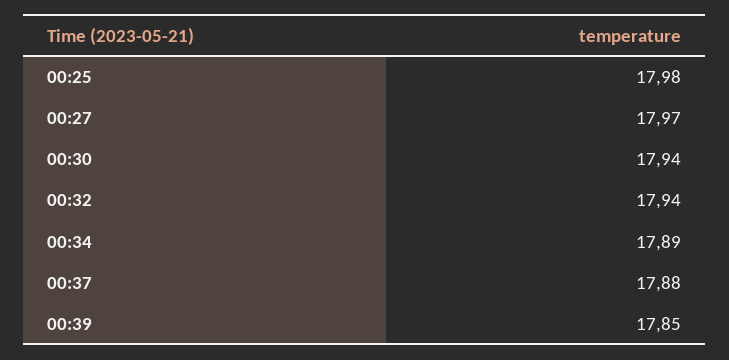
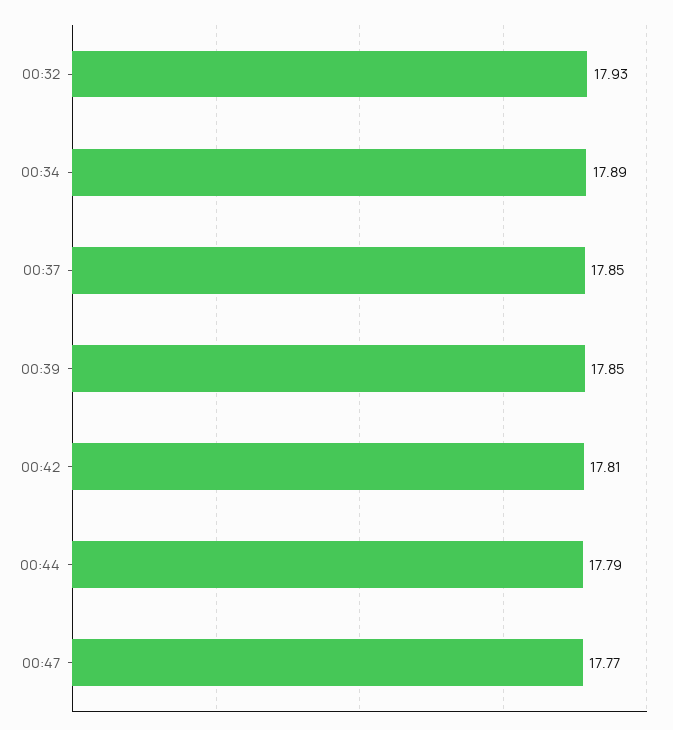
00:25: 17.98 -> none
00:27: 17.97 -> none
00:30: 17.94 -> none
00:32: 17.94 -> 17.93
00:37: 17.88 -> 17.85
00:42: none -> 17.81
00:44: none -> 17.79
00:47: none -> 17.77

